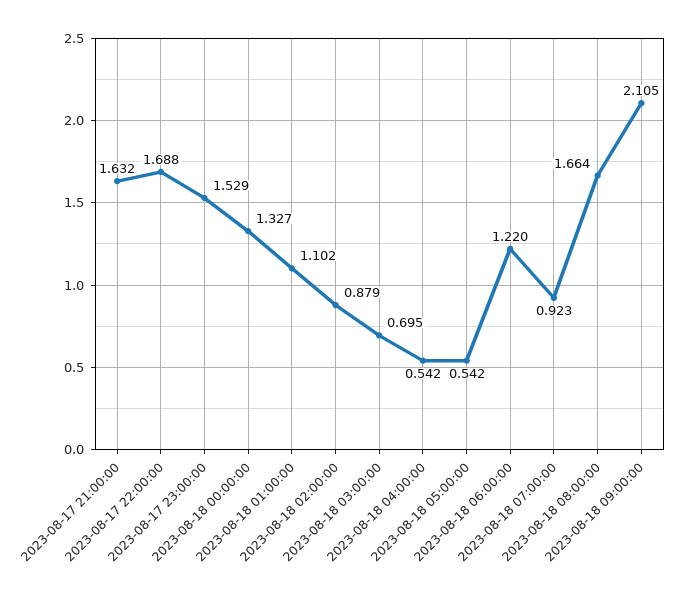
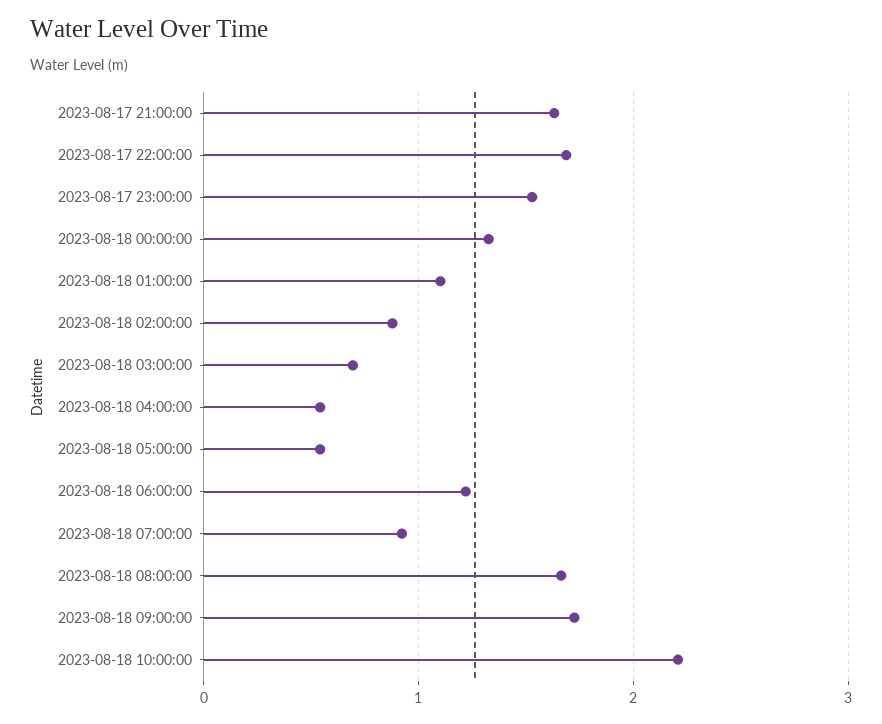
2023-08-18 09:00:00: 2.105 -> 1.7
2023-08-18 10:00:00: none -> 2.2

